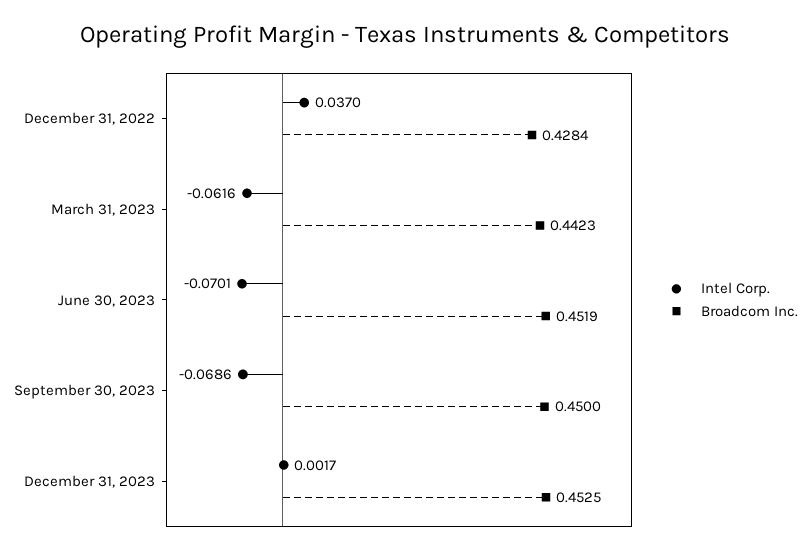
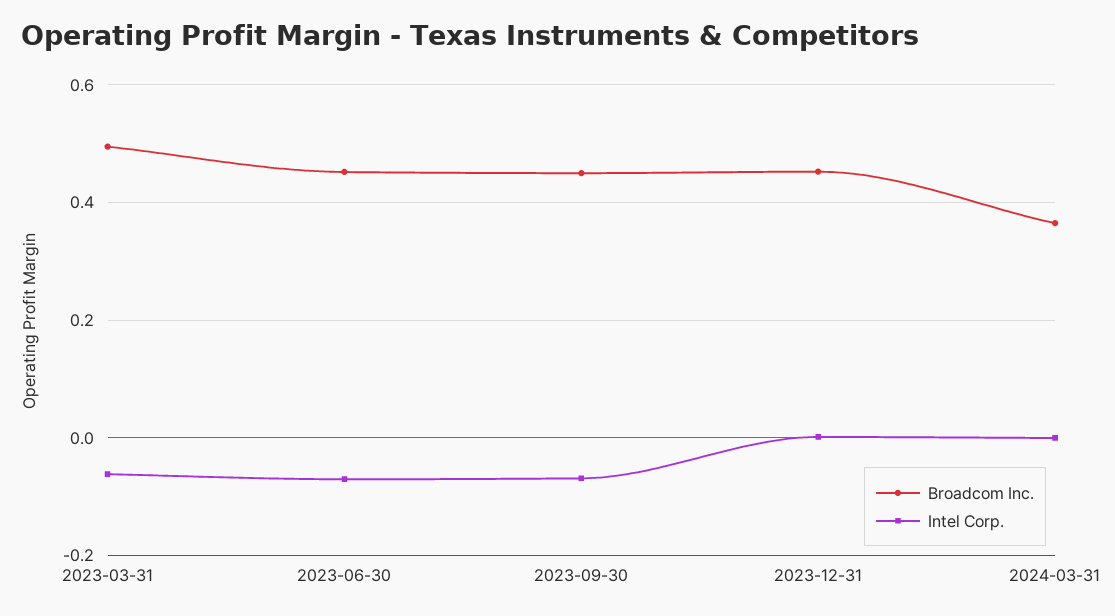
Intel Corp., December 31, 2022: 0.037 -> none
Broadcom Inc., December 31, 2022: 0.4284 -> none
Broadcom Inc., March 31, 2023: 0.4423 -> 0.5
Broadcom Inc., 2024-03-31: none -> 0.36
Intel Corp., 2024-03-31: none -> 0

